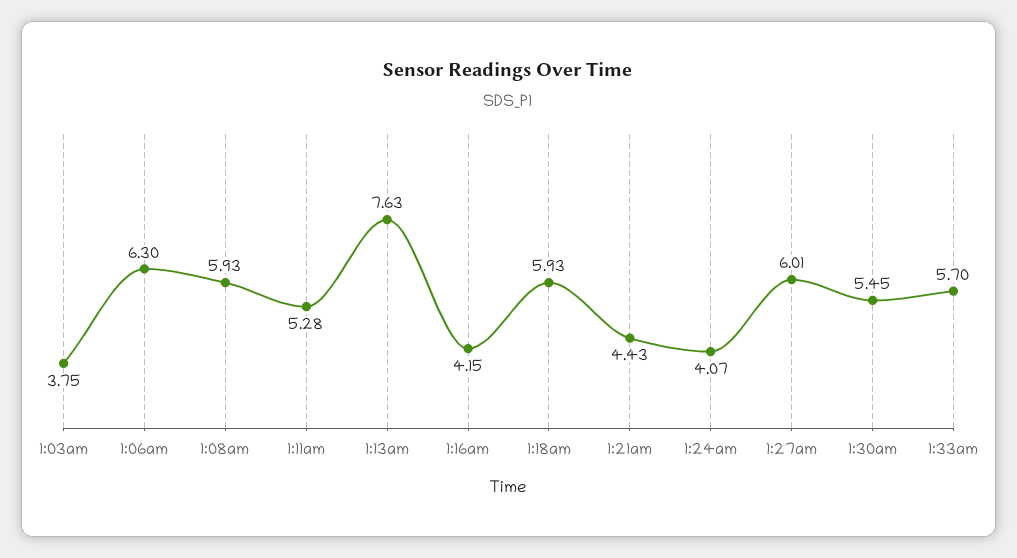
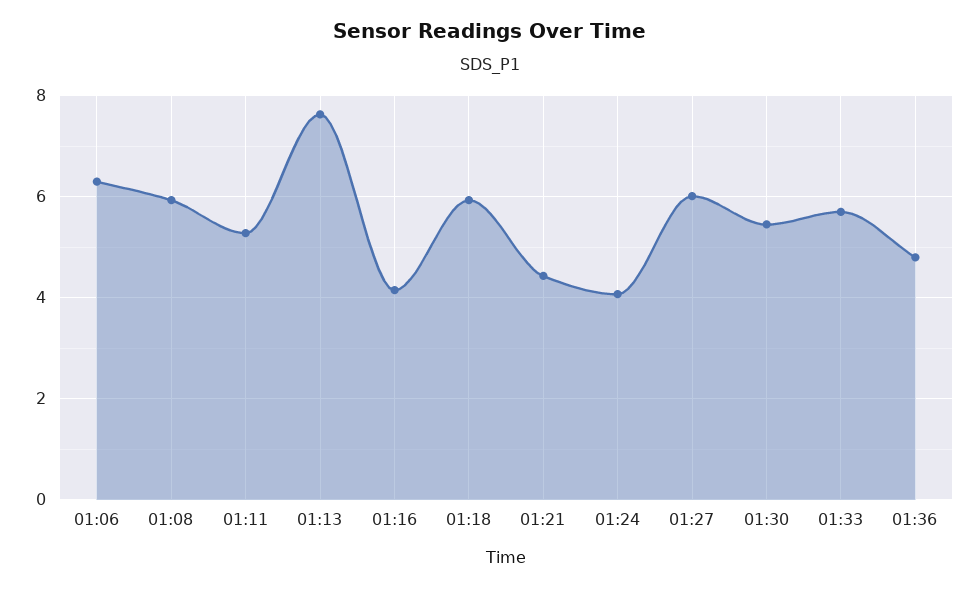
1:03am: 3.75 -> none
01:36: none -> 4.8

